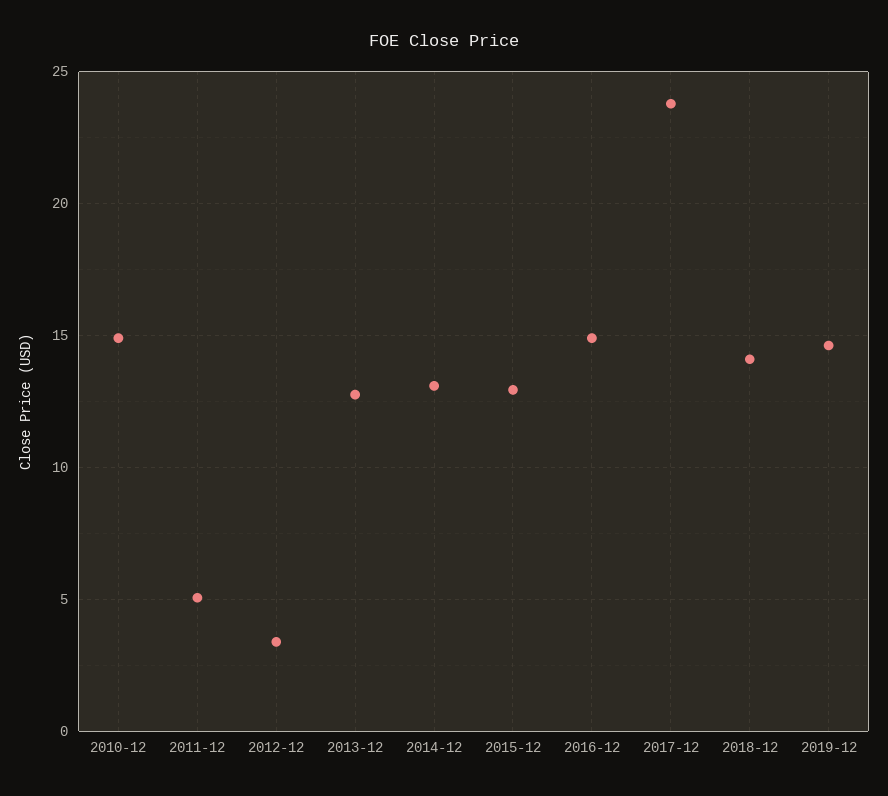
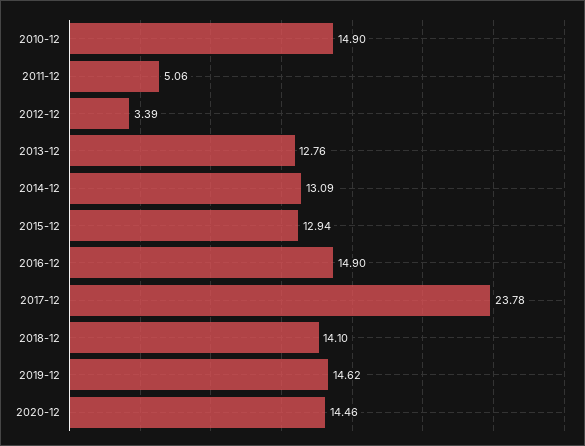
2020-12: none -> 14.46

